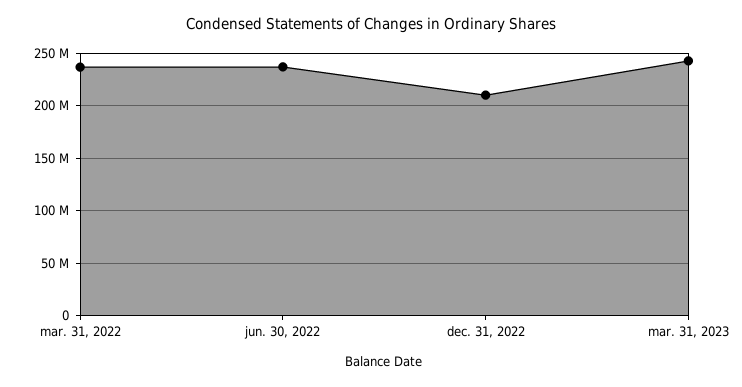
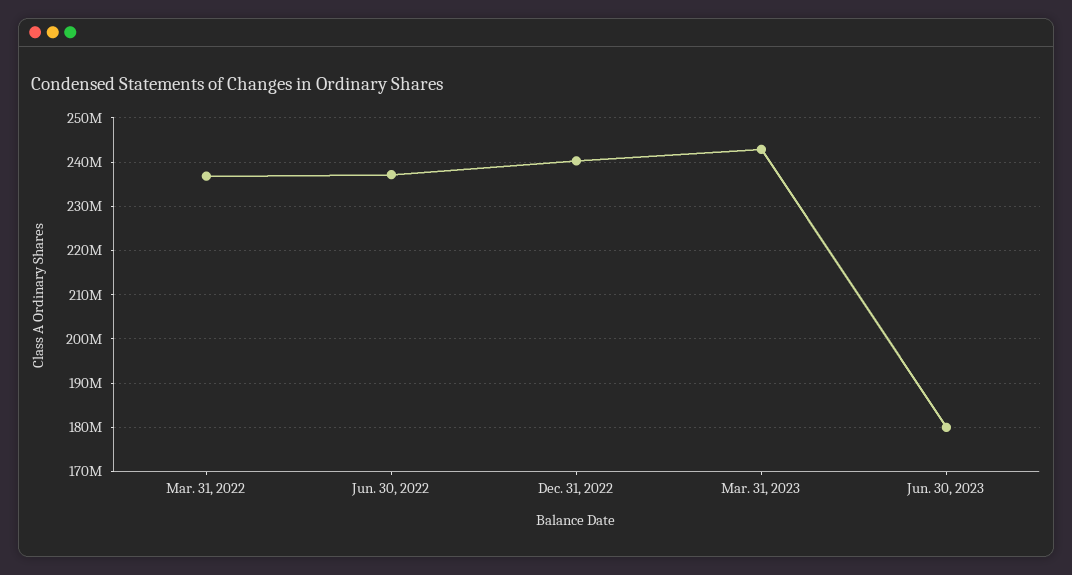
dec. 31, 2022: 210000000 -> 240000000
Jun. 30, 2023: none -> 180000000

